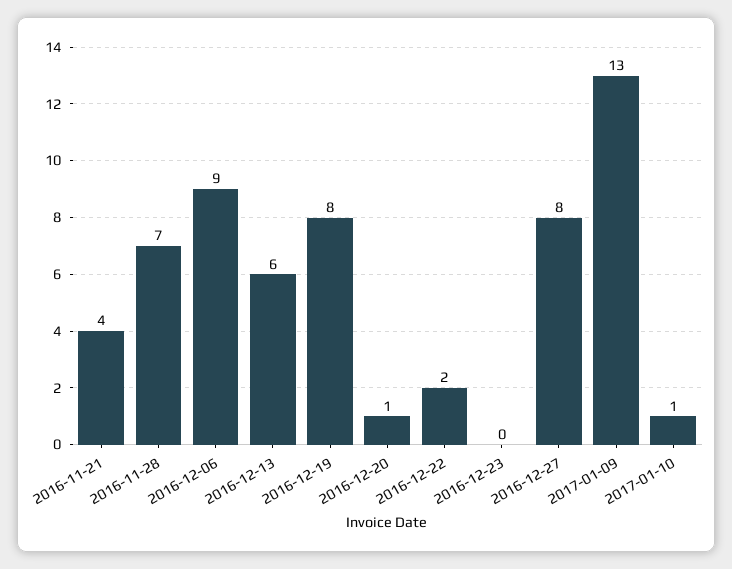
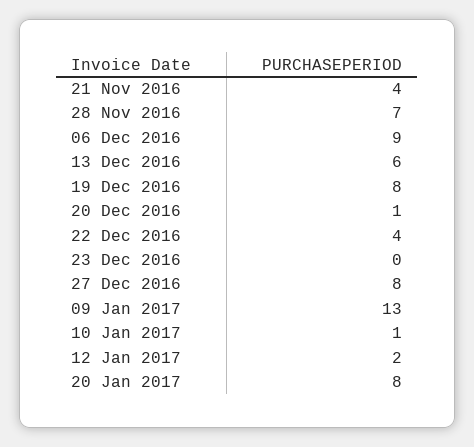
2016-12-22: 2 -> 4
12 Jan 2017: none -> 2
20 Jan 2017: none -> 8

